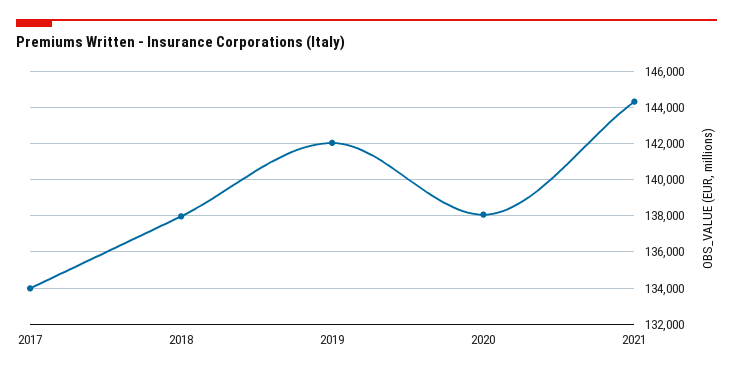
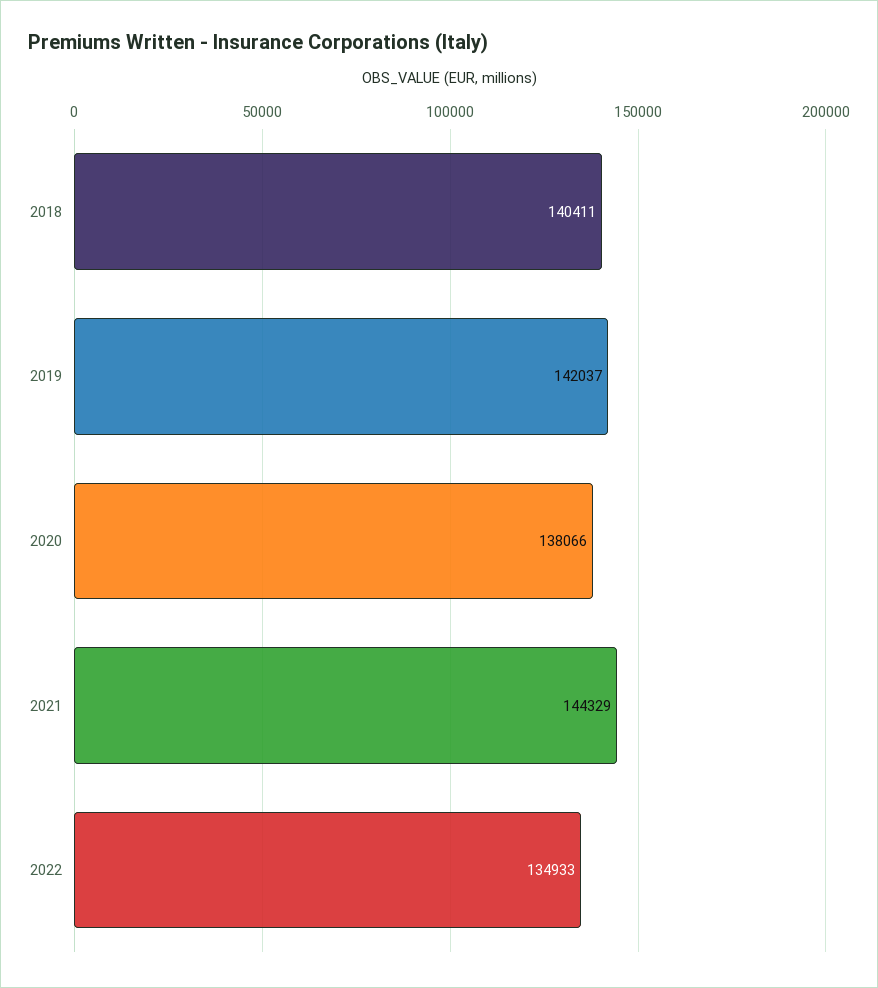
2017: 134000 -> none
2018: 138000 -> 140411
2022: none -> 134933

